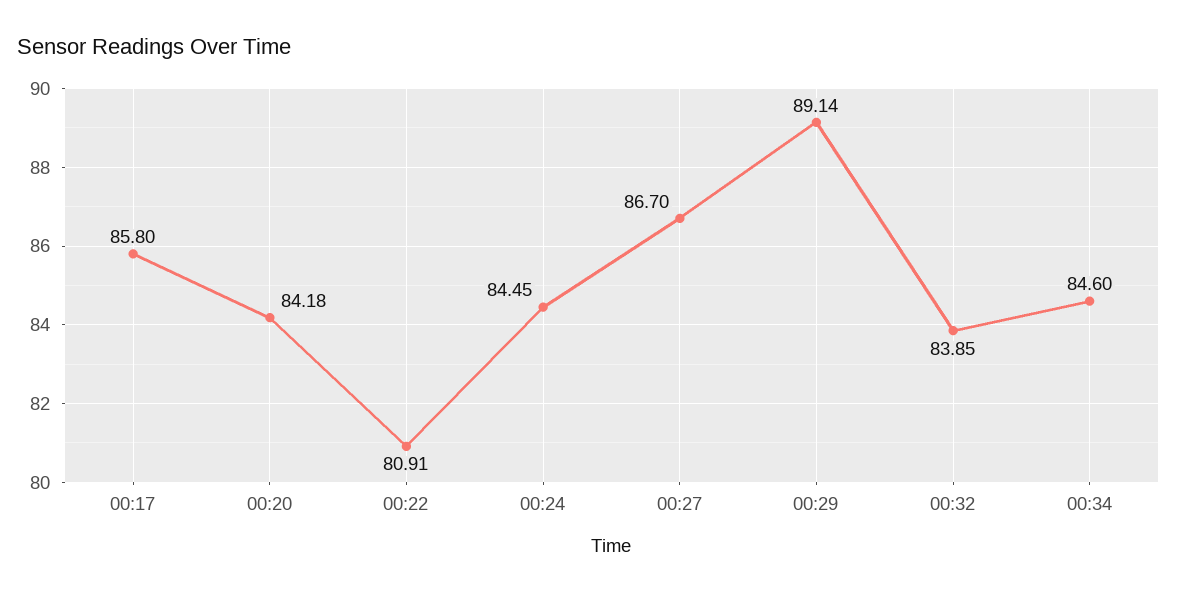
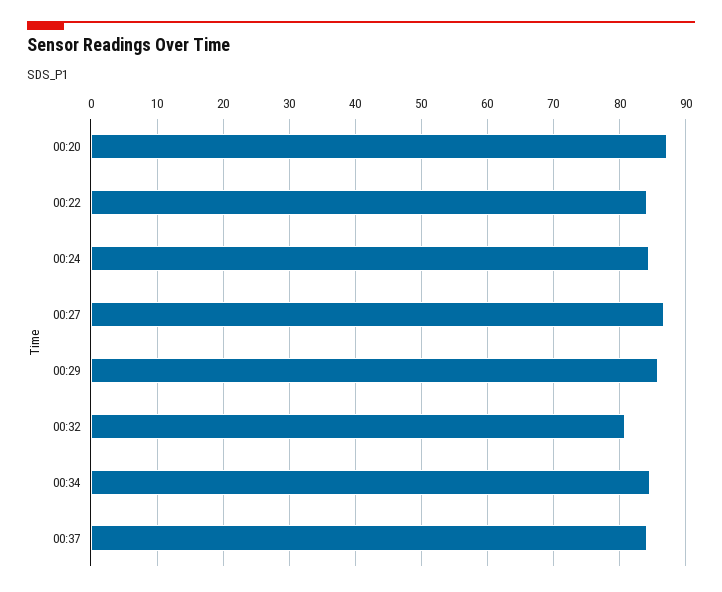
00:17: 85.8 -> none
00:20: 84.18 -> 87
00:22: 80.91 -> 84
00:29: 89.14 -> 86
00:32: 83.85 -> 81
00:37: none -> 84

